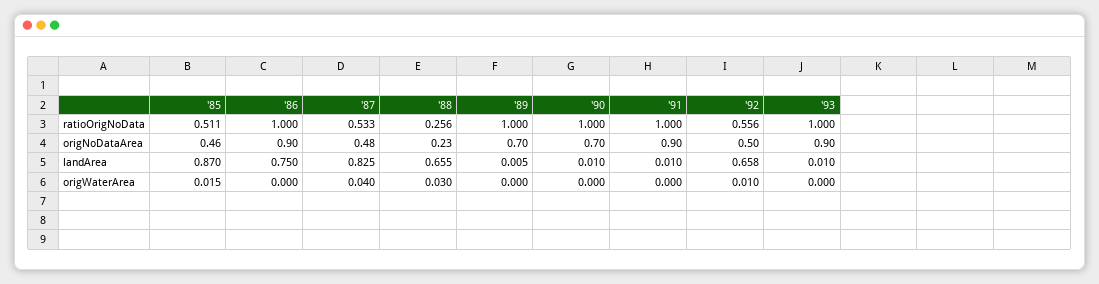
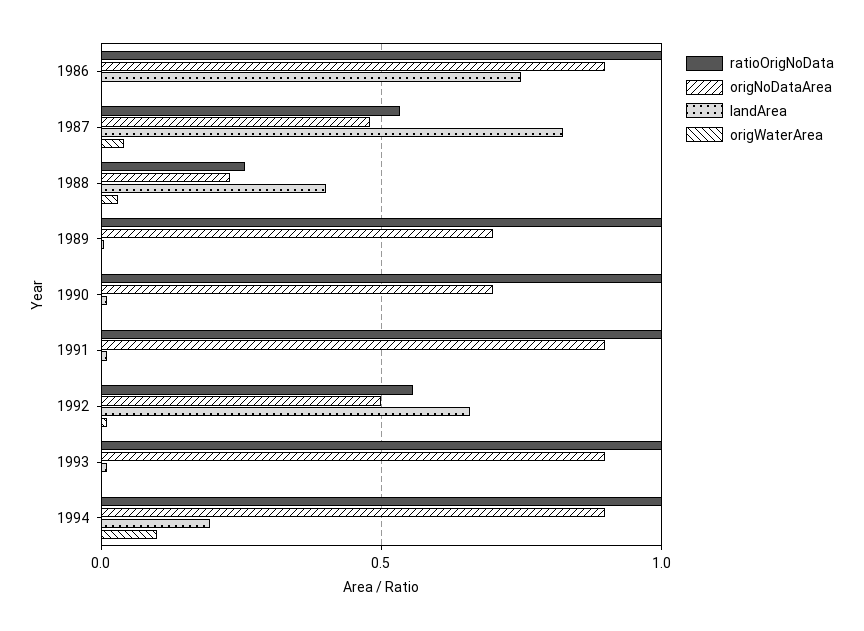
ratioOrigNoData, '85: 0.511 -> none
origNoDataArea, '85: 0.46 -> none
landArea, '85: 0.87 -> none
landArea, '88: 0.655 -> 0.4
origWaterArea, '85: 0.015 -> none
ratioOrigNoData, 1994: none -> 1
origNoDataArea, 1994: none -> 0.9
landArea, 1994: none -> 0.2
origWaterArea, 1994: none -> 0.1

